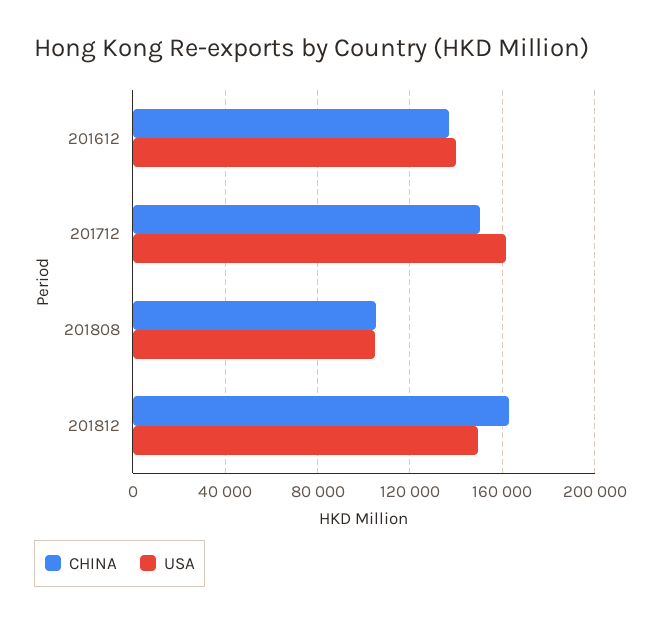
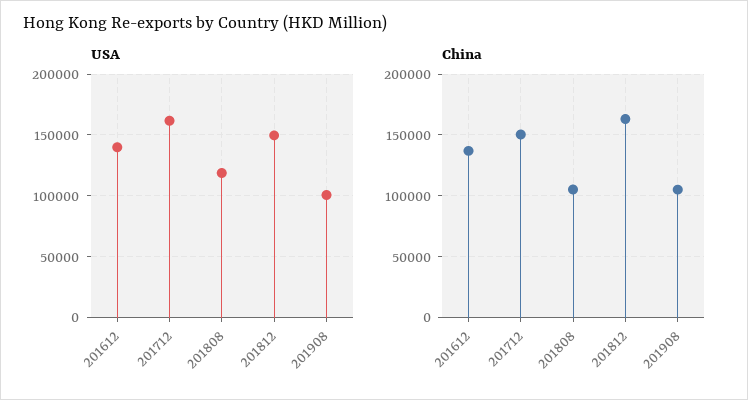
USA, 201808: 105000 -> 120000
USA, 201908: none -> 100000
CHINA, 201908: none -> 105000

